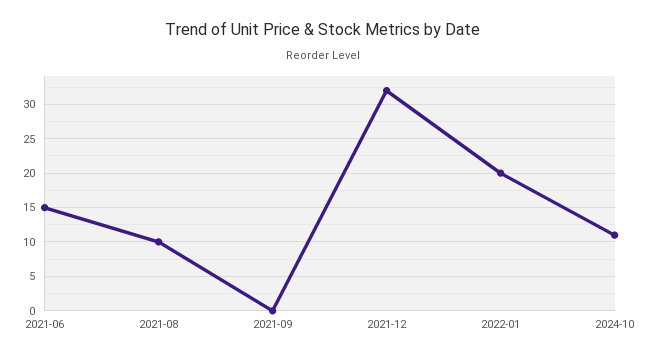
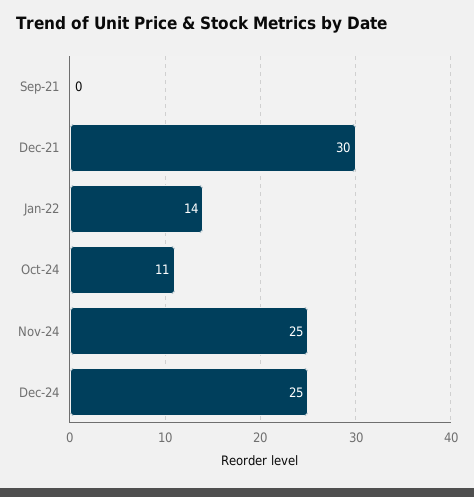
2021-06: 15 -> none
2021-08: 10 -> none
2021-12: 32 -> 30
2022-01: 20 -> 14
Nov-24: none -> 25
Dec-24: none -> 25

